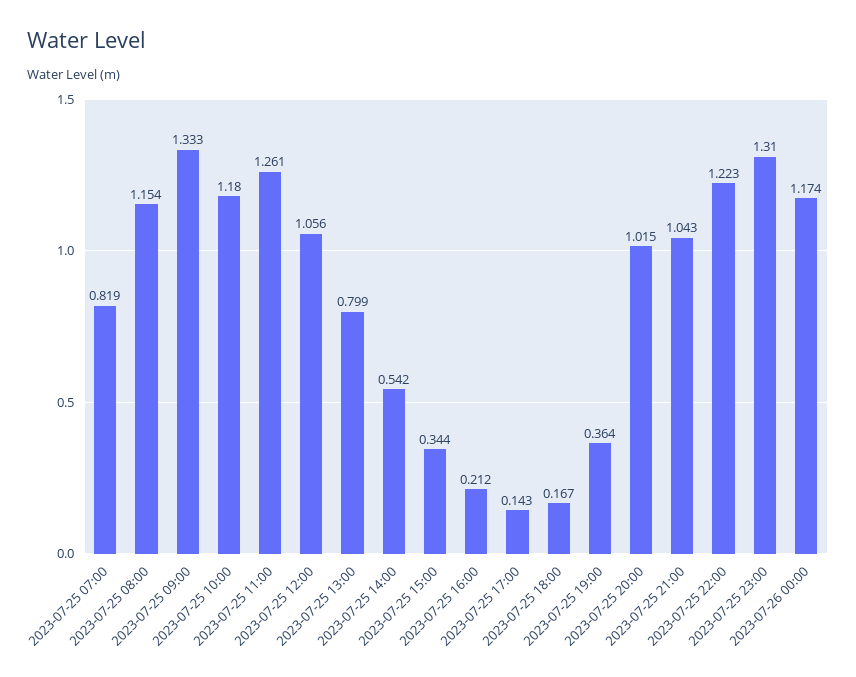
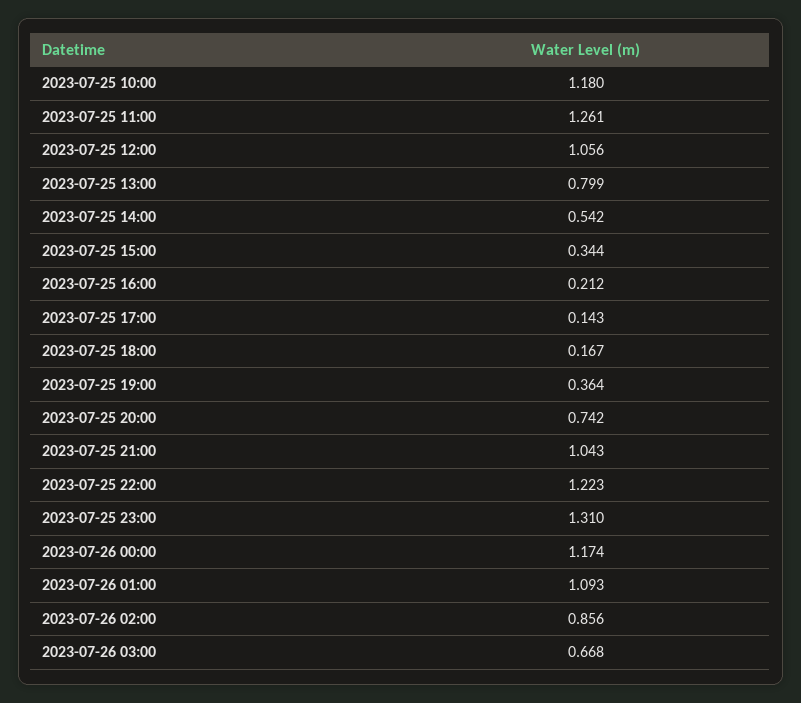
2023-07-25 07:00: 0.819 -> none
2023-07-25 08:00: 1.154 -> none
2023-07-25 09:00: 1.333 -> none
2023-07-25 20:00: 1.015 -> 0.742
2023-07-26 01:00: none -> 1.093
2023-07-26 02:00: none -> 0.856
2023-07-26 03:00: none -> 0.668

